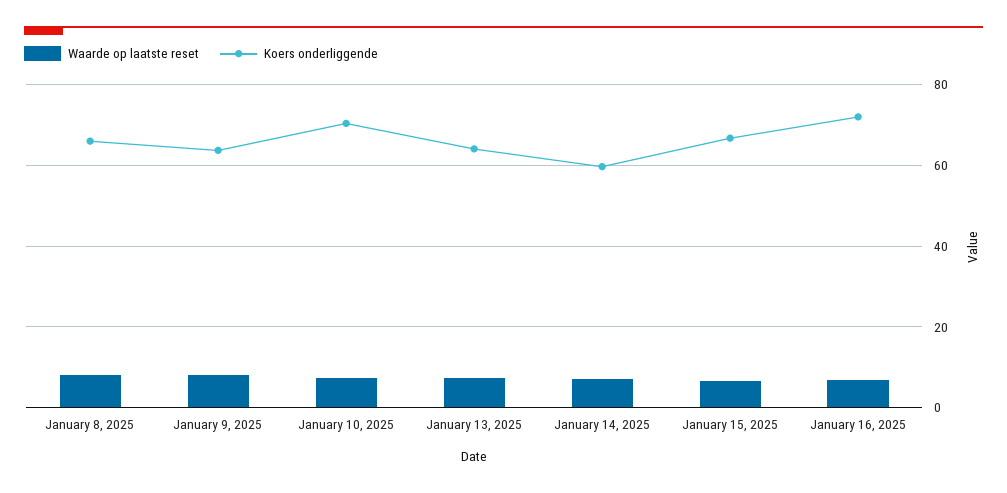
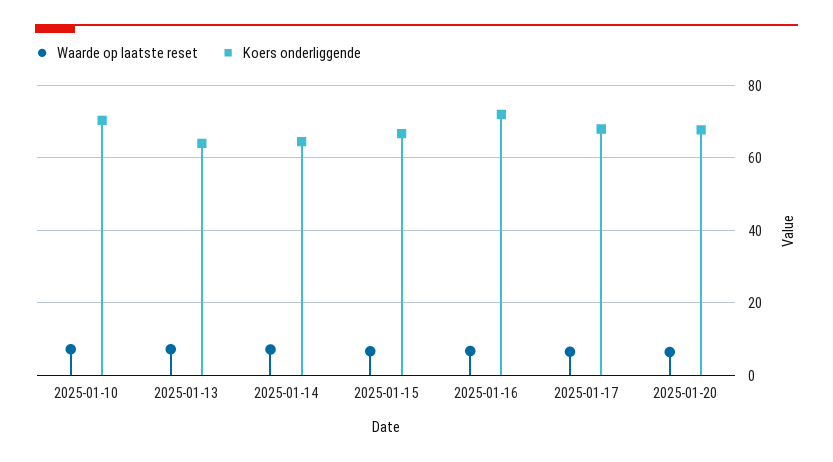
Waarde op laatste reset, January 8, 2025: 8 -> none
Koers onderliggende, January 8, 2025: 66 -> none
Waarde op laatste reset, January 9, 2025: 8 -> none
Koers onderliggende, January 9, 2025: 64 -> none
Koers onderliggende, January 14, 2025: 60 -> 64
Waarde op laatste reset, 2025-01-17: none -> 6
Koers onderliggende, 2025-01-17: none -> 68
Waarde op laatste reset, 2025-01-20: none -> 6
Koers onderliggende, 2025-01-20: none -> 68

